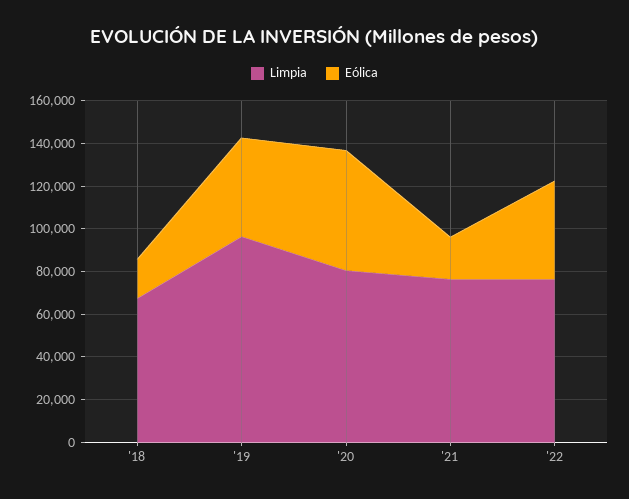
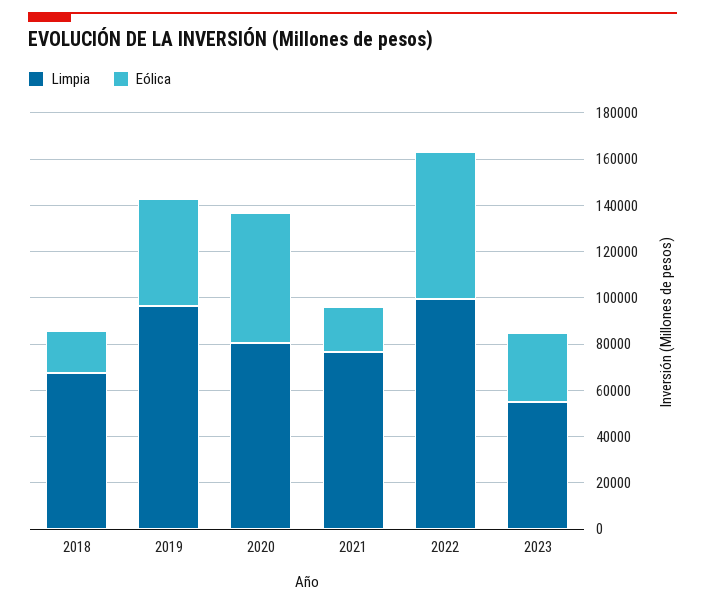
Limpia, '22: 75000 -> 100000
Eólica, '22: 45000 -> 65000
Limpia, 2023: none -> 55000
Eólica, 2023: none -> 30000

